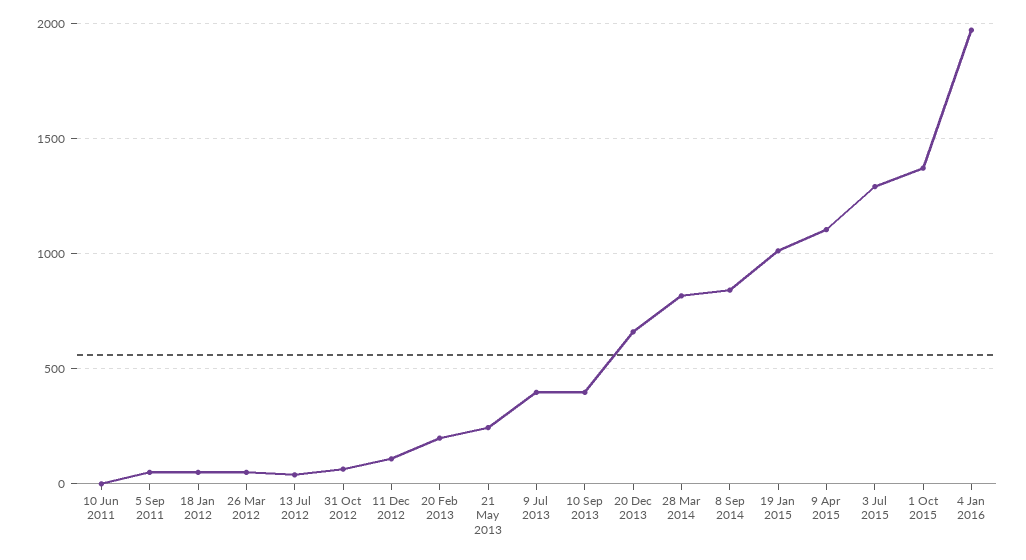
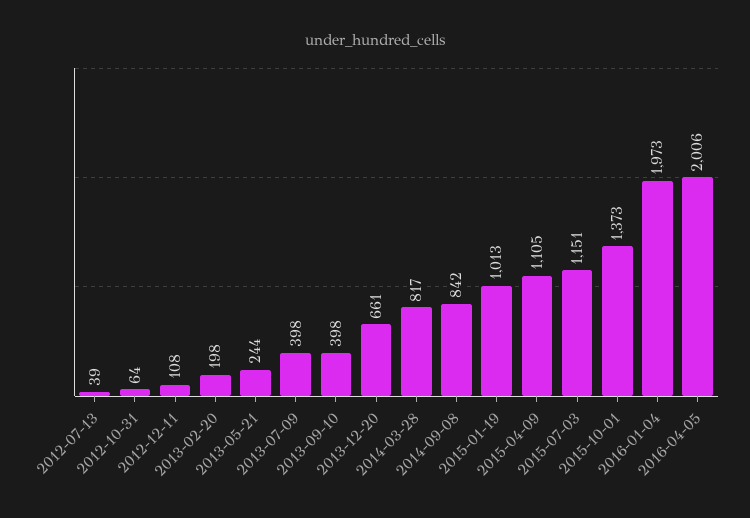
10 Jun 2011: 0 -> none
5 Sep 2011: 50 -> none
18 Jan 2012: 50 -> none
26 Mar 2012: 50 -> none
3 Jul 2015: 1300 -> 1151
2016-04-05: none -> 2006

